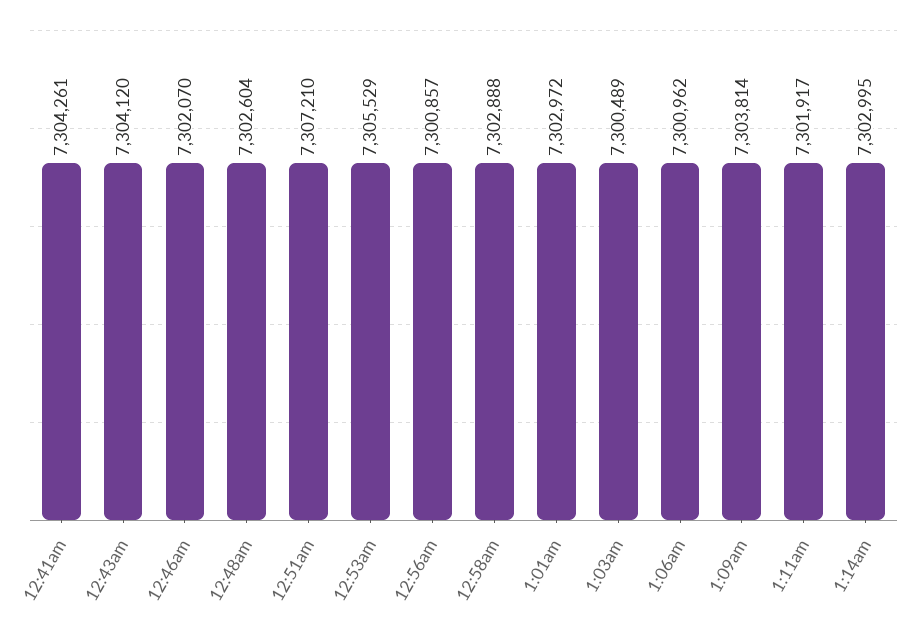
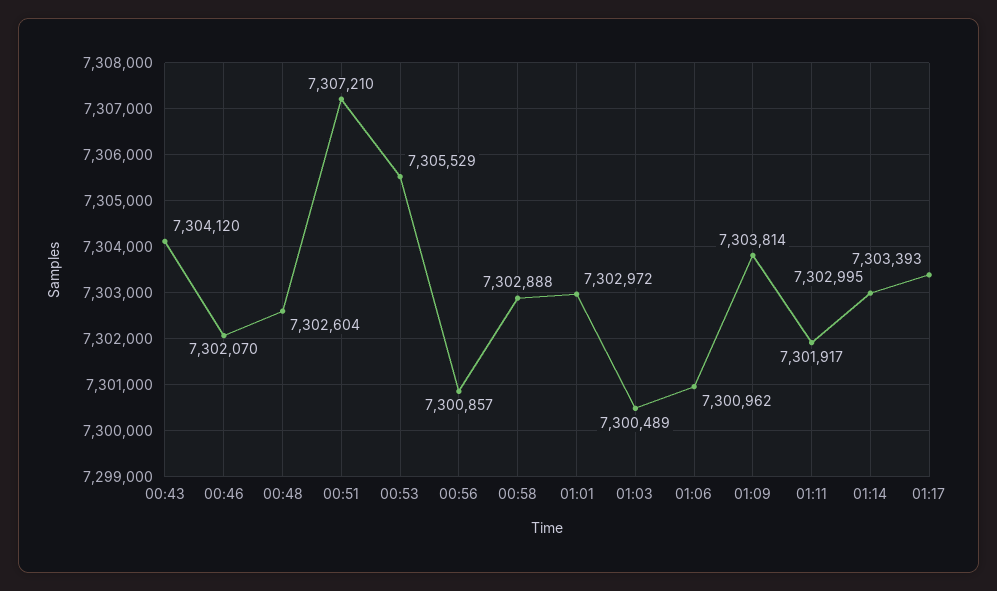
12:41am: 7304261 -> none
01:17: none -> 7303393

